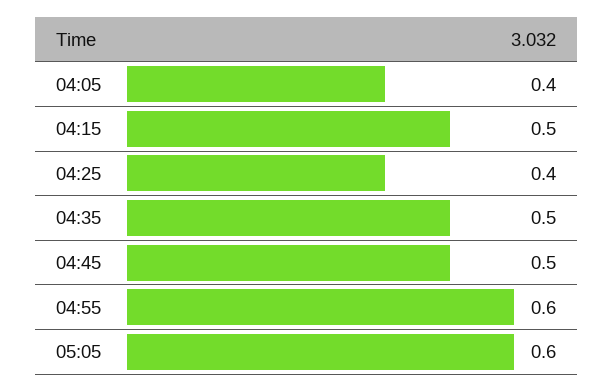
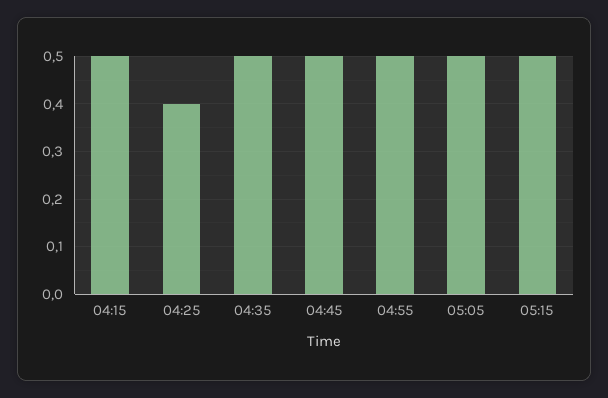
04:05: 0.4 -> none
04:55: 0.6 -> 0.5
05:05: 0.6 -> 0.5
05:15: none -> 0.5

